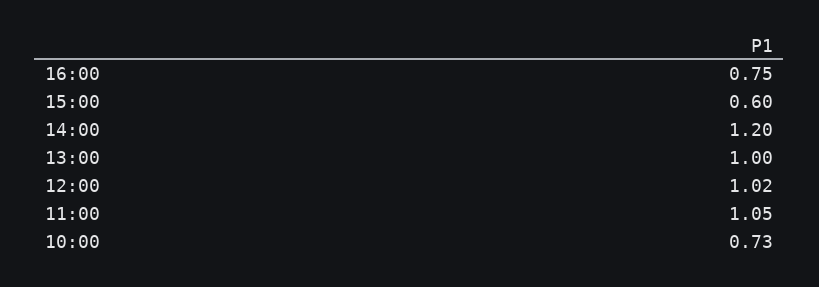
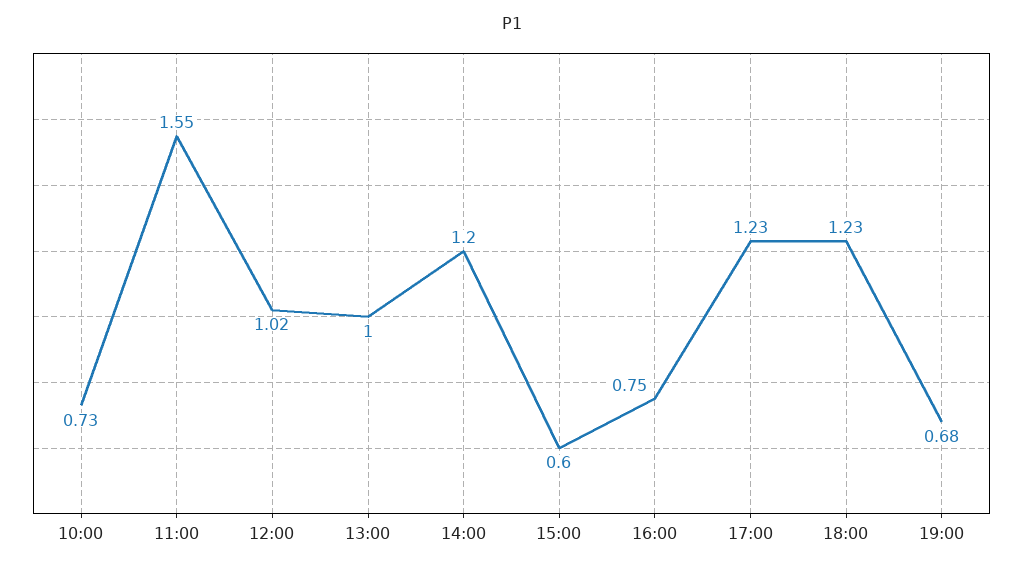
11:00: 1.05 -> 1.55
17:00: none -> 1.23
18:00: none -> 1.23
19:00: none -> 0.68

